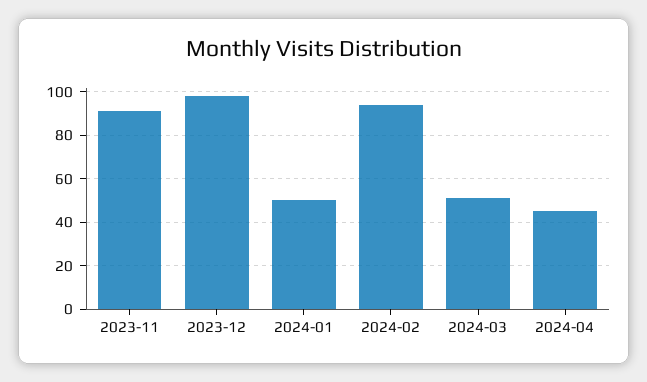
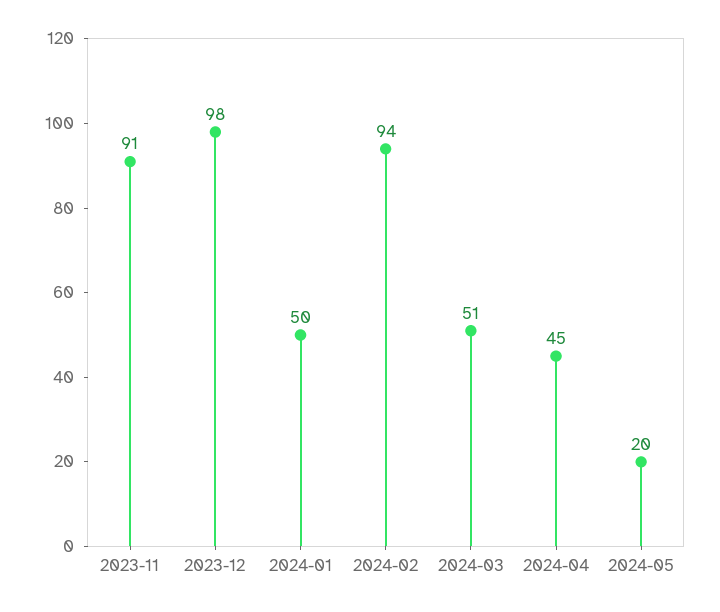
2024-05: none -> 20

